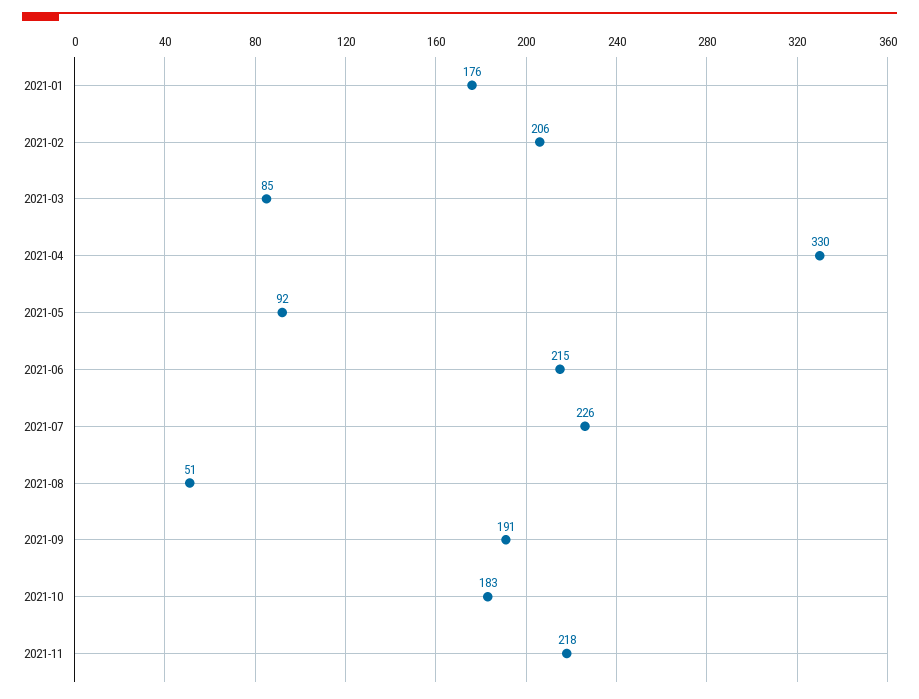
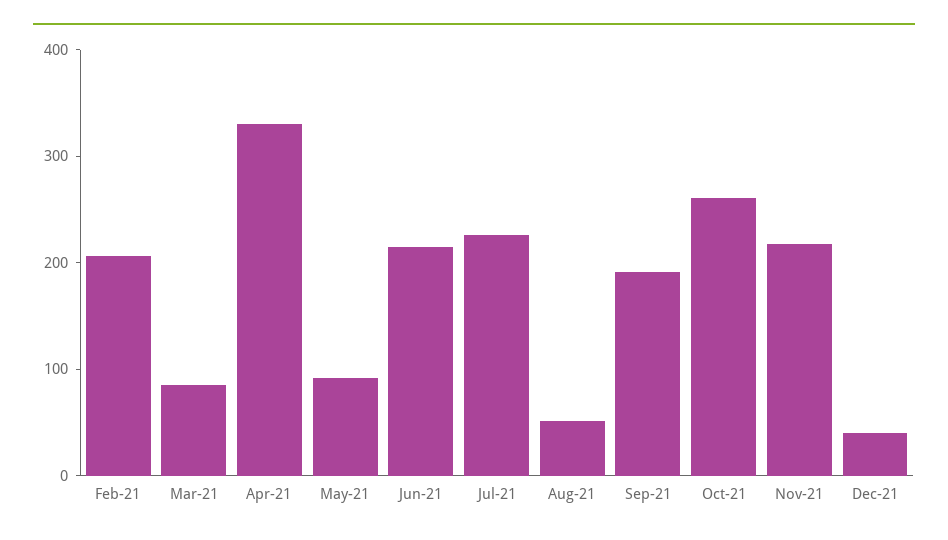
2021-01: 176 -> none
2021-10: 183 -> 260
Dec-21: none -> 40

